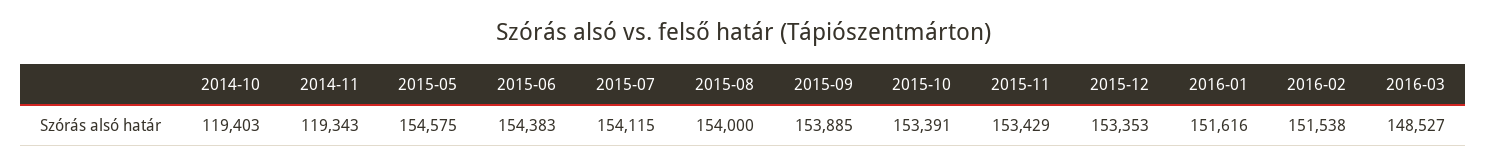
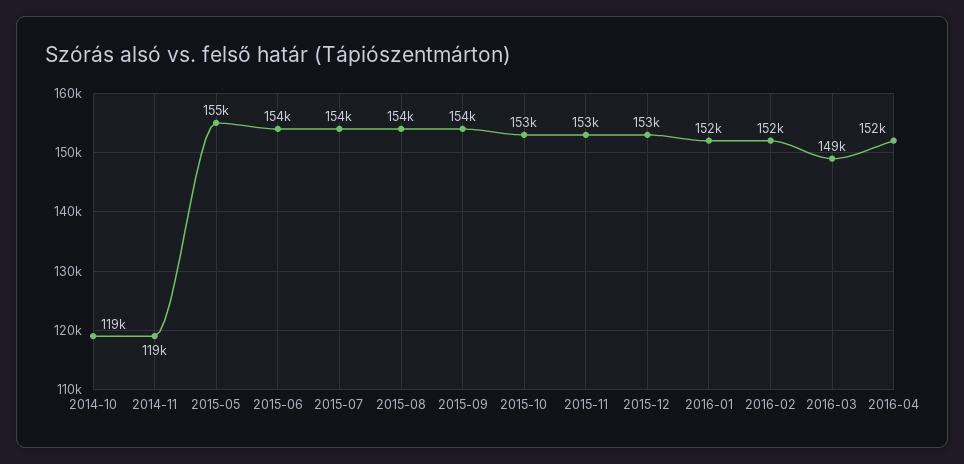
2016-04: none -> 152000

